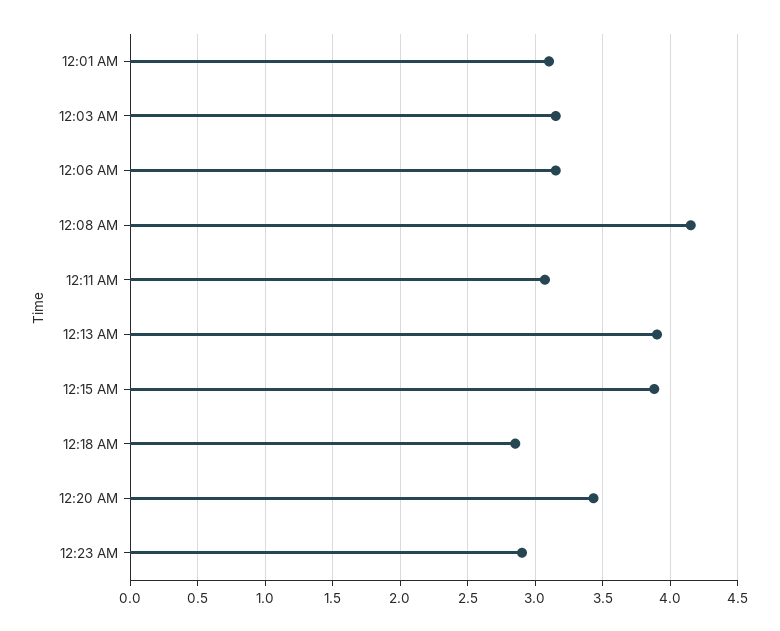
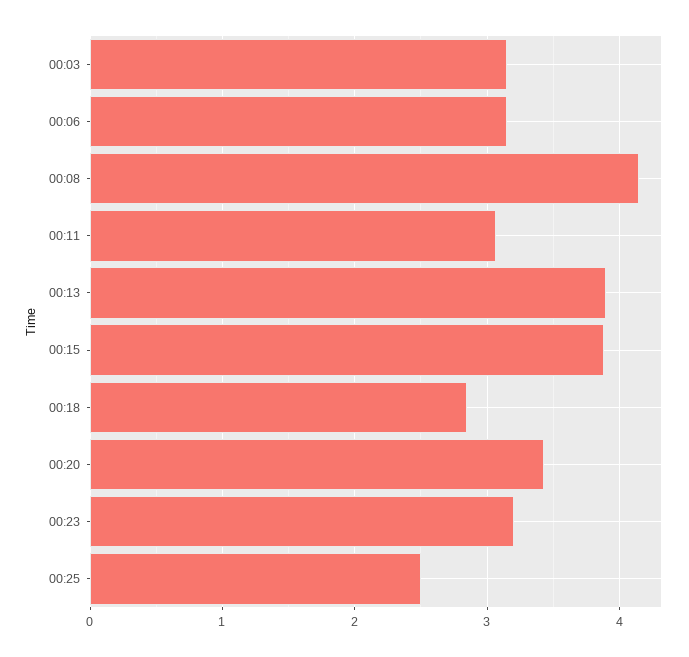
12:01 AM: 3.1 -> none
12:23 AM: 2.9 -> 3.2
00:25: none -> 2.5

